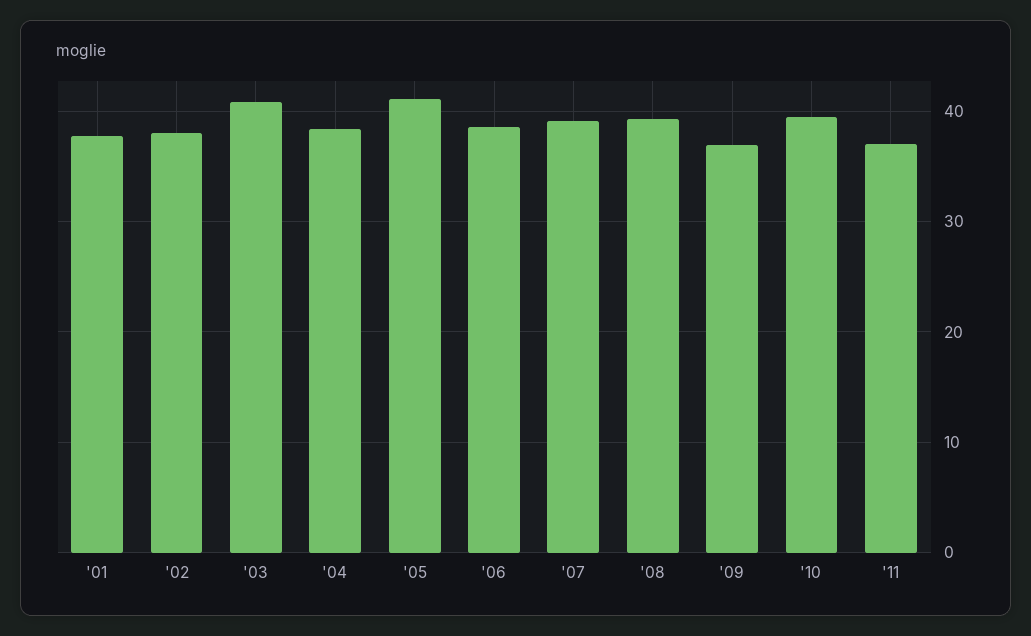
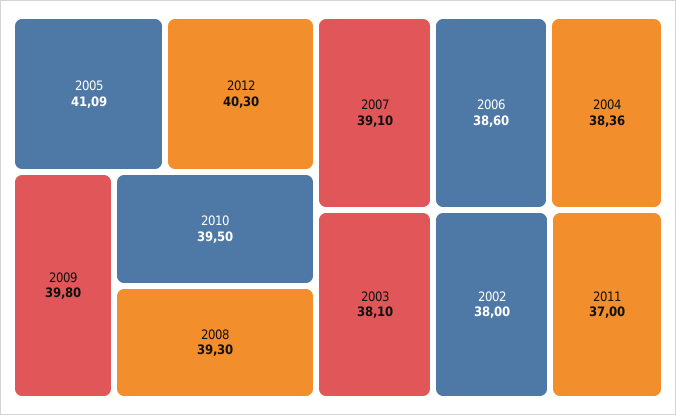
'01: 38 -> none
'03: 41 -> 38.1
'09: 37 -> 39.8
2012: none -> 40.3

